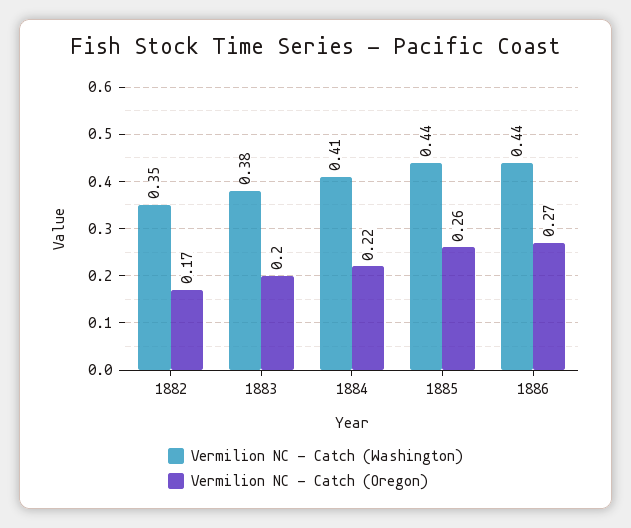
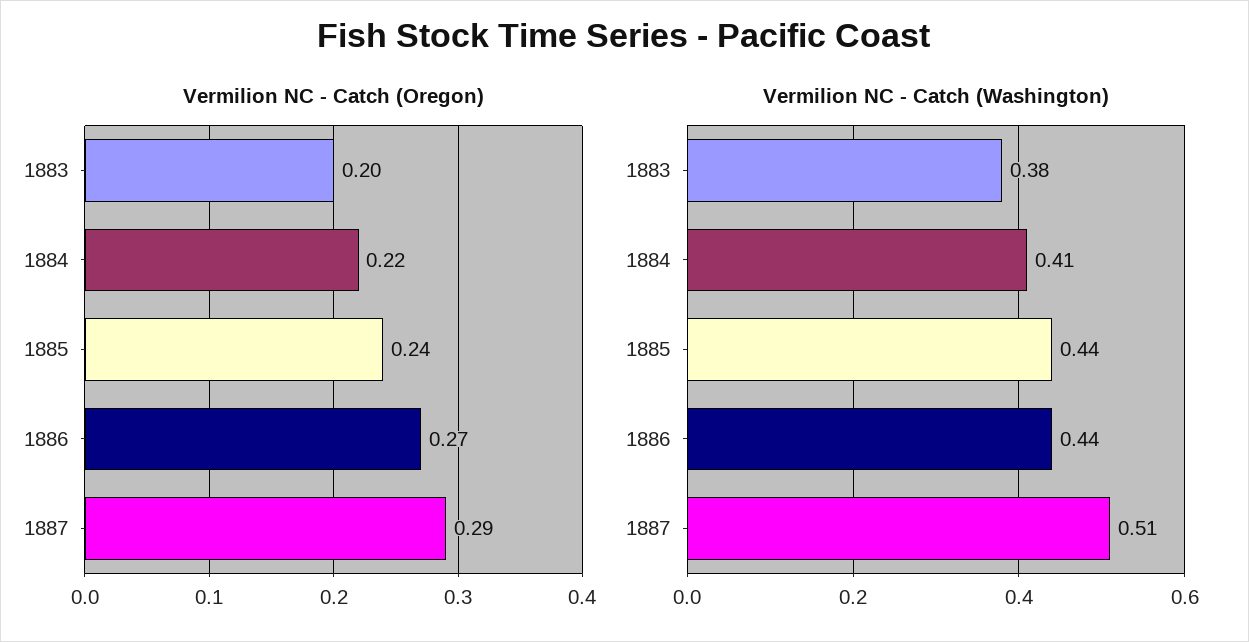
Vermilion NC - Catch (Washington), 1882: 0.35 -> none
Vermilion NC - Catch (Oregon), 1882: 0.17 -> none
Vermilion NC - Catch (Oregon), 1885: 0.26 -> 0.24
Vermilion NC - Catch (Oregon), 1887: none -> 0.29
Vermilion NC - Catch (Washington), 1887: none -> 0.51

